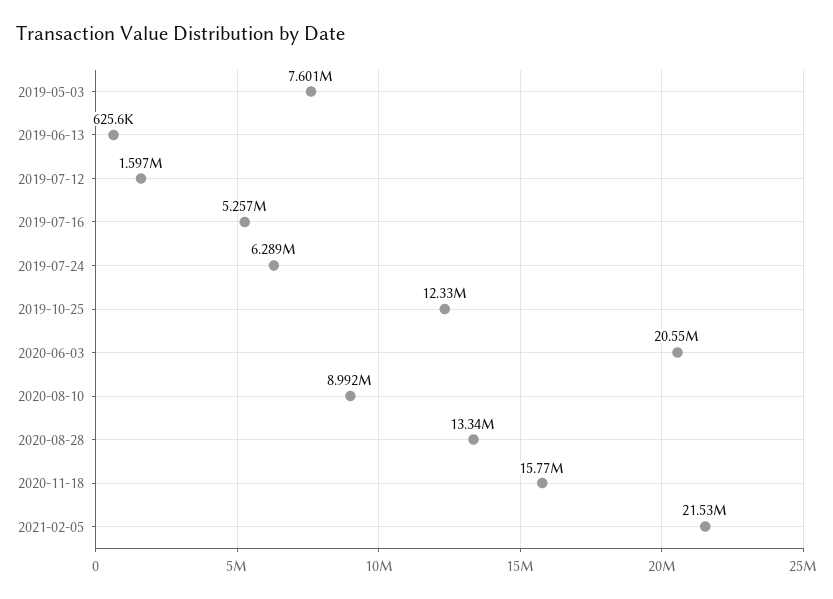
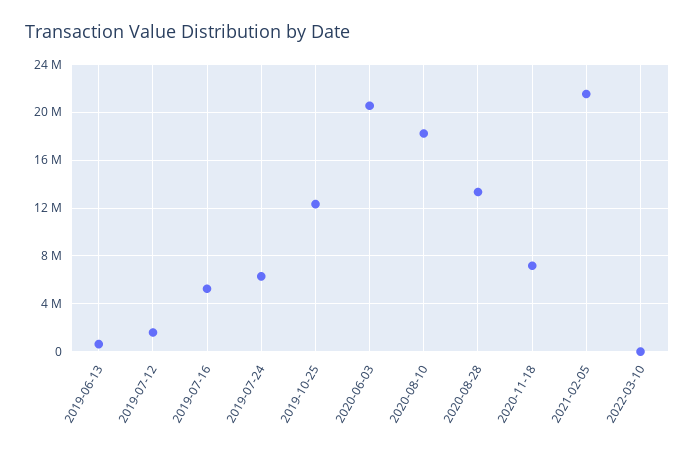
2019-05-03: 7601000 -> none
2020-08-10: 8992000 -> 18000000
2020-11-18: 15770000 -> 7000000
2022-03-10: none -> 0

